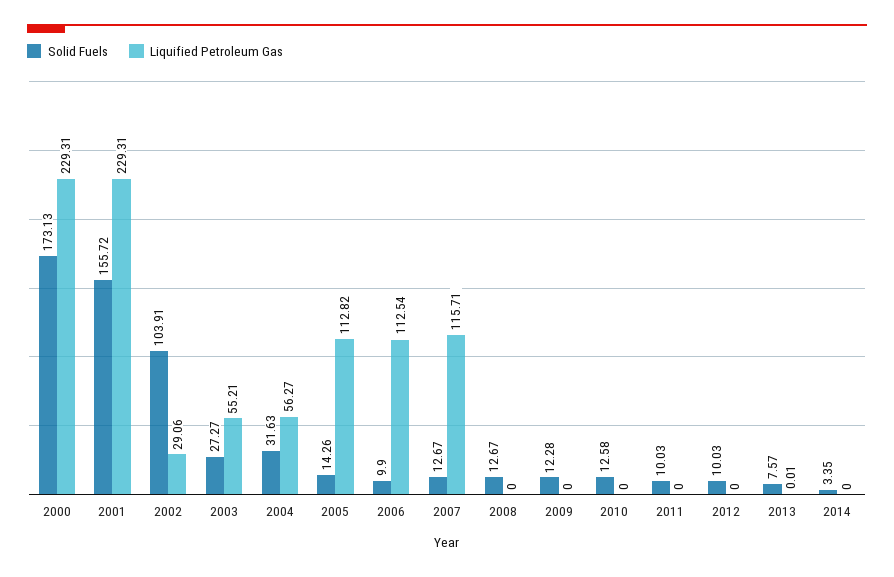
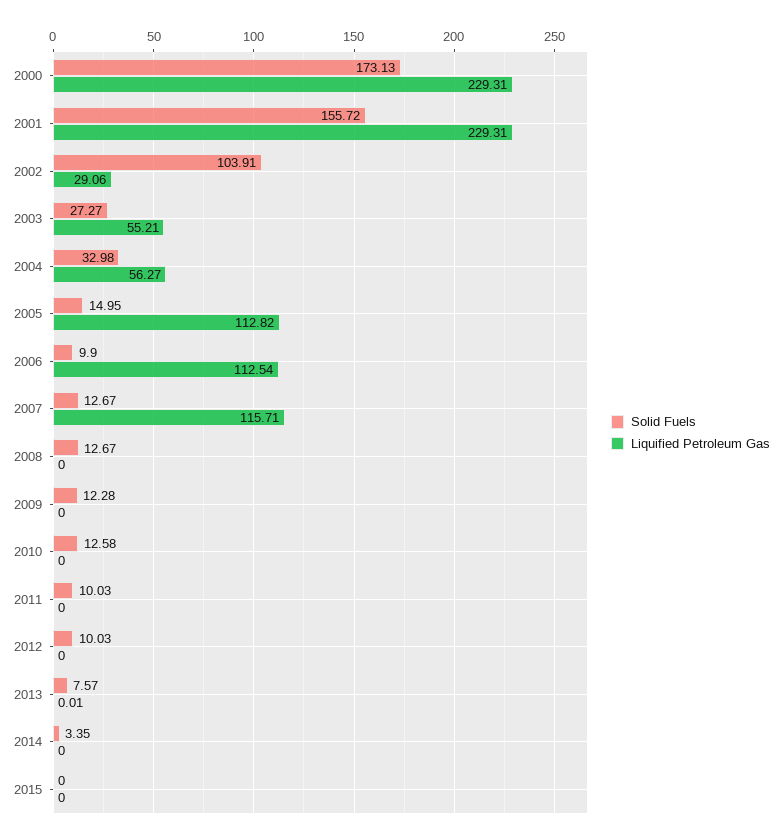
Solid Fuels, 2004: 31.63 -> 32.98
Solid Fuels, 2005: 14.26 -> 14.95
Solid Fuels, 2015: none -> 0
Liquified Petroleum Gas, 2015: none -> 0

